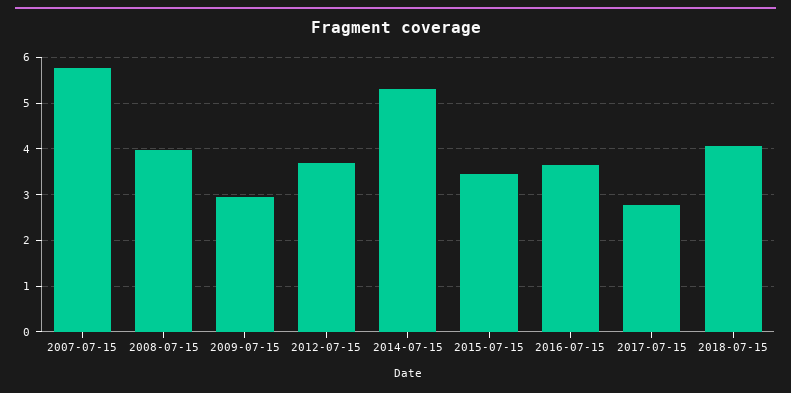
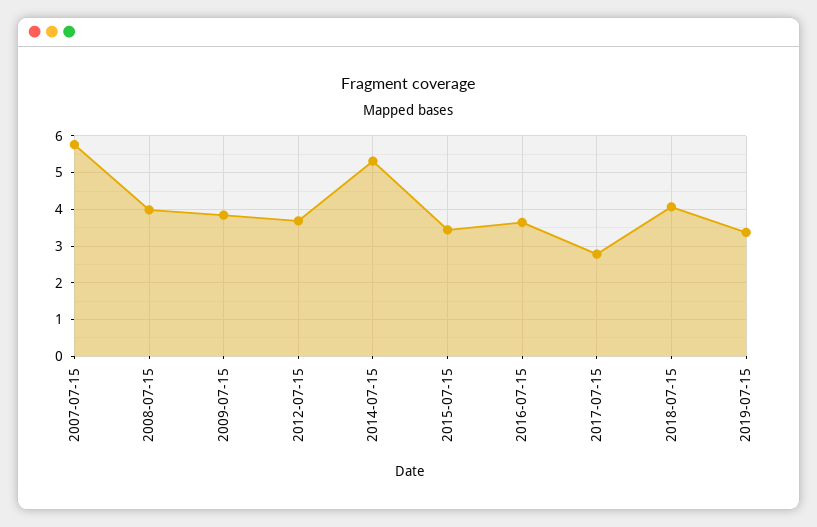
2009-07-15: 3 -> 3.8
2019-07-15: none -> 3.4

